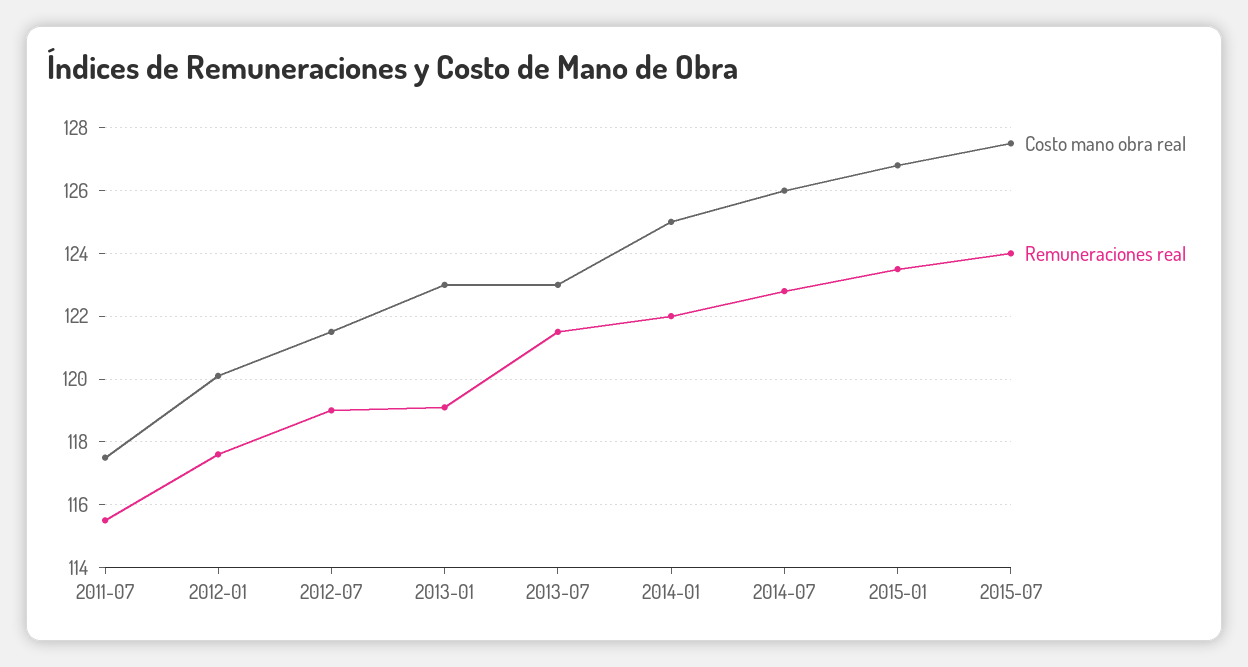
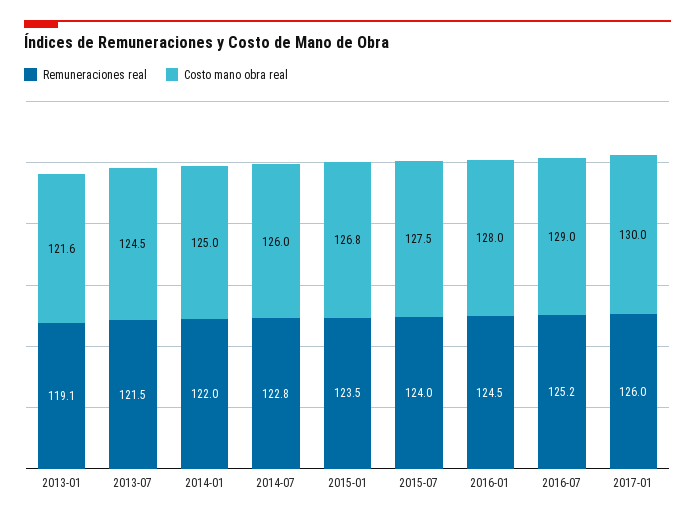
Costo mano obra real, 2011-07: 117.5 -> none
Remuneraciones real, 2011-07: 115.5 -> none
Costo mano obra real, 2012-01: 120 -> none
Remuneraciones real, 2012-01: 117.5 -> none
Costo mano obra real, 2012-07: 121.5 -> none
Remuneraciones real, 2012-07: 119 -> none
Costo mano obra real, 2013-01: 123 -> 121.6
Costo mano obra real, 2013-07: 123 -> 124.5
Remuneraciones real, 2016-01: none -> 124.5
Costo mano obra real, 2016-01: none -> 128
Remuneraciones real, 2016-07: none -> 125.2
Costo mano obra real, 2016-07: none -> 129
Remuneraciones real, 2017-01: none -> 126
Costo mano obra real, 2017-01: none -> 130

